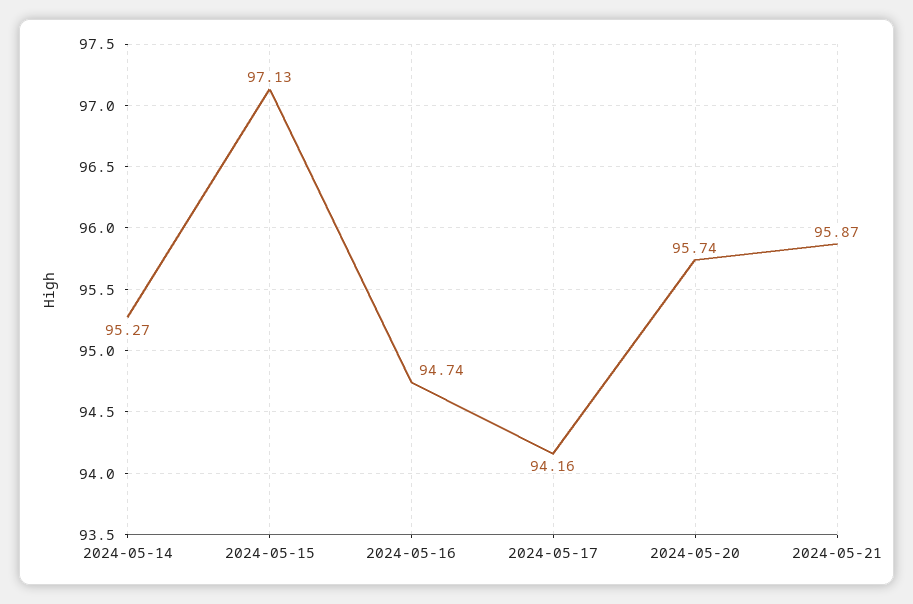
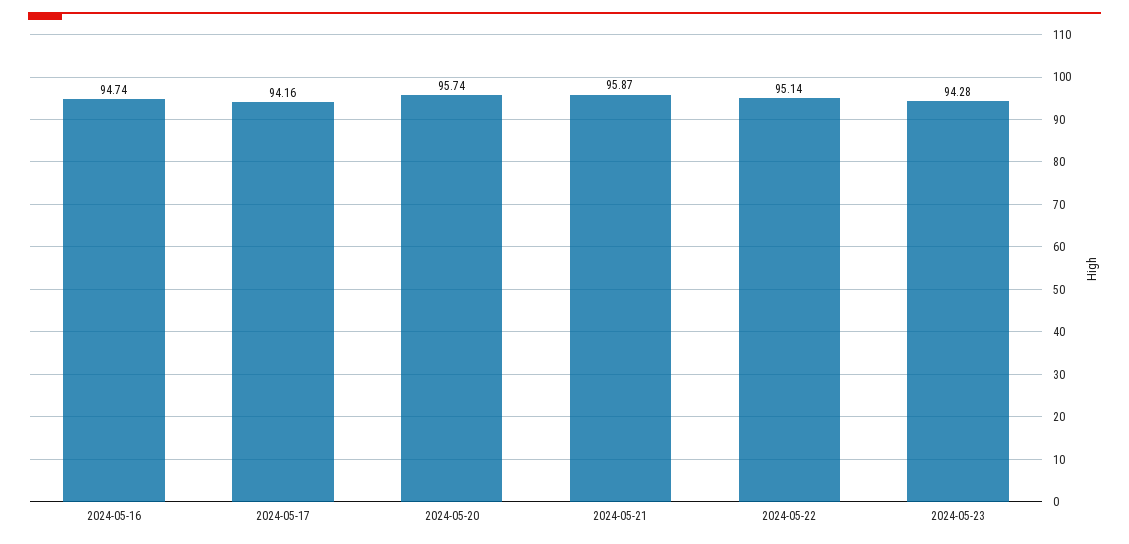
2024-05-14: 95.27 -> none
2024-05-15: 97.13 -> none
2024-05-22: none -> 95.14
2024-05-23: none -> 94.28

